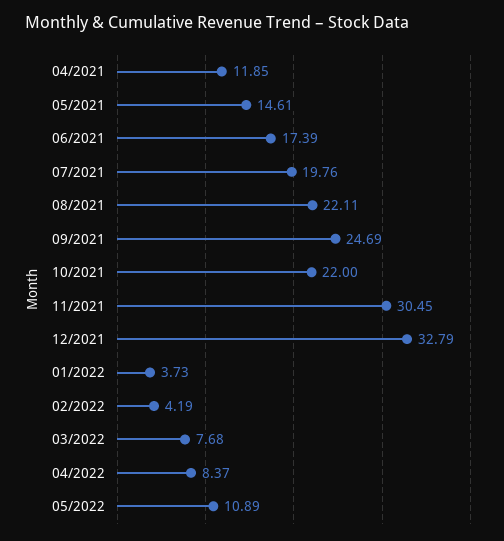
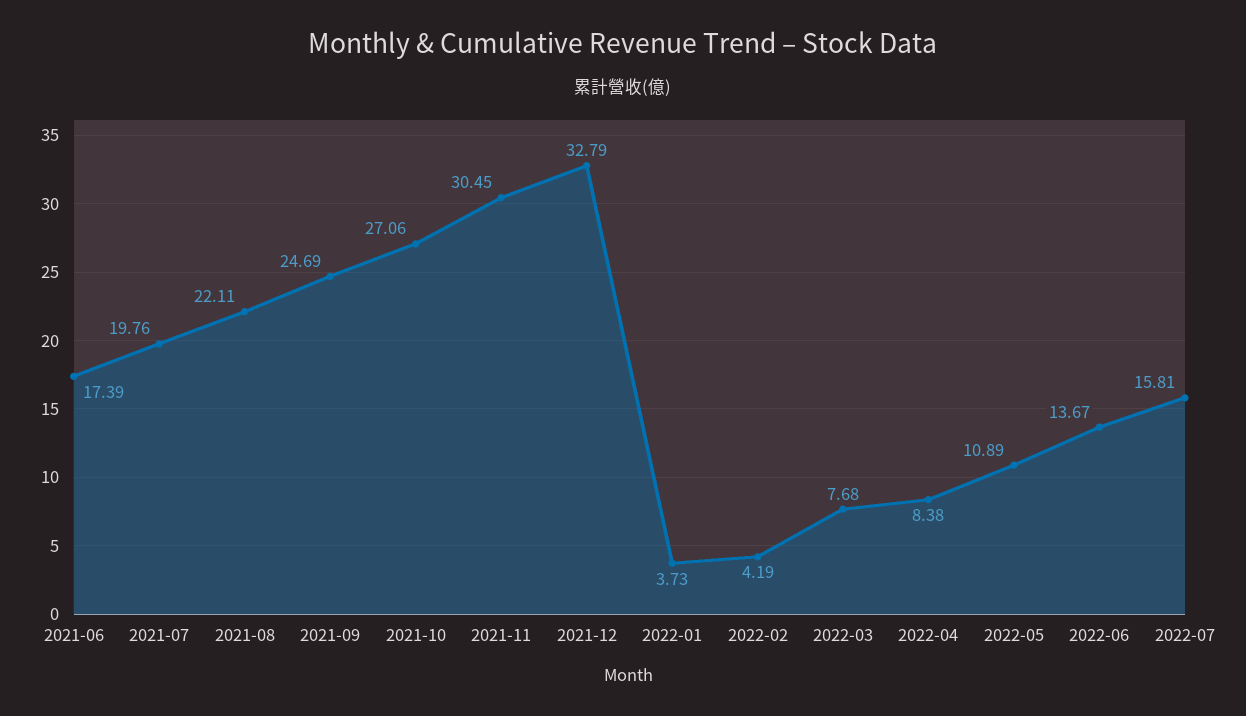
04/2021: 11.85 -> none
05/2021: 14.61 -> none
10/2021: 22 -> 27.06
04/2022: 8.37 -> 8.38
2022-06: none -> 13.67
2022-07: none -> 15.81

